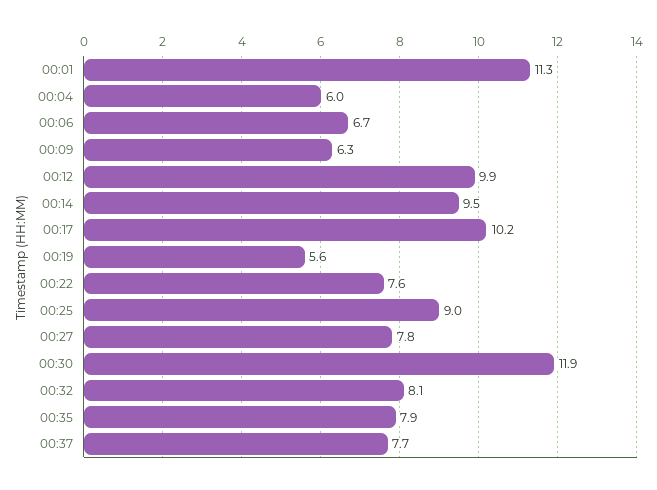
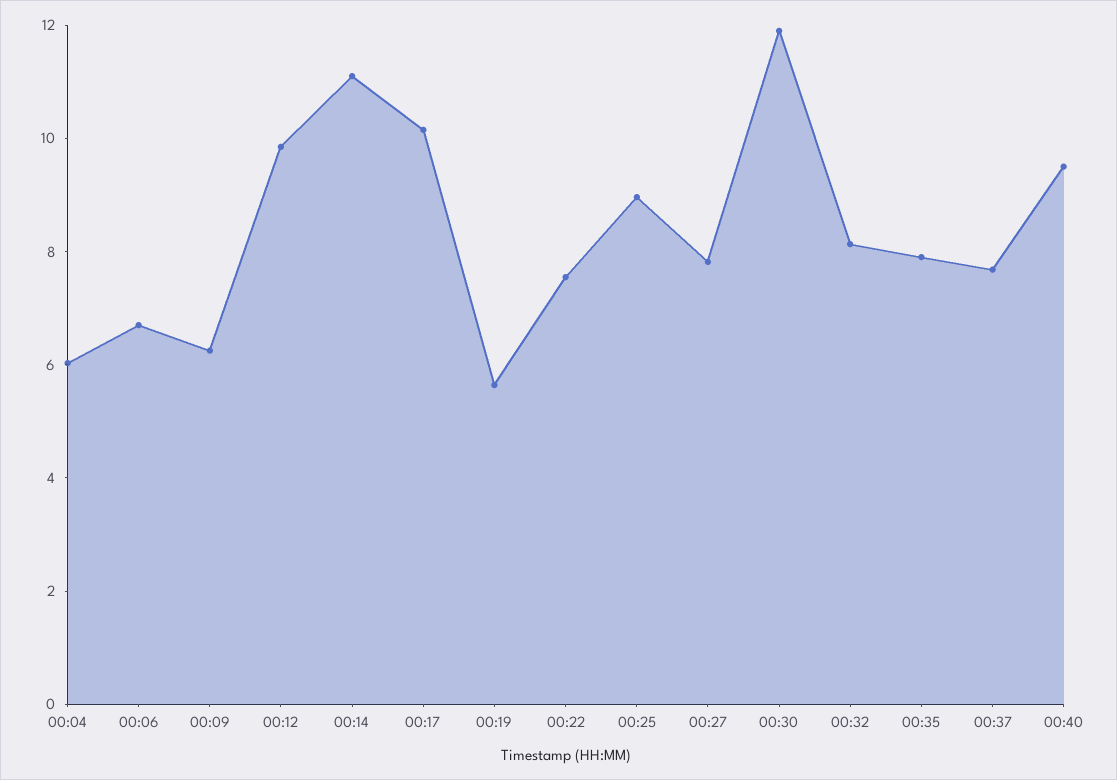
00:01: 11.3 -> none
00:14: 9.5 -> 11
00:40: none -> 9.5

